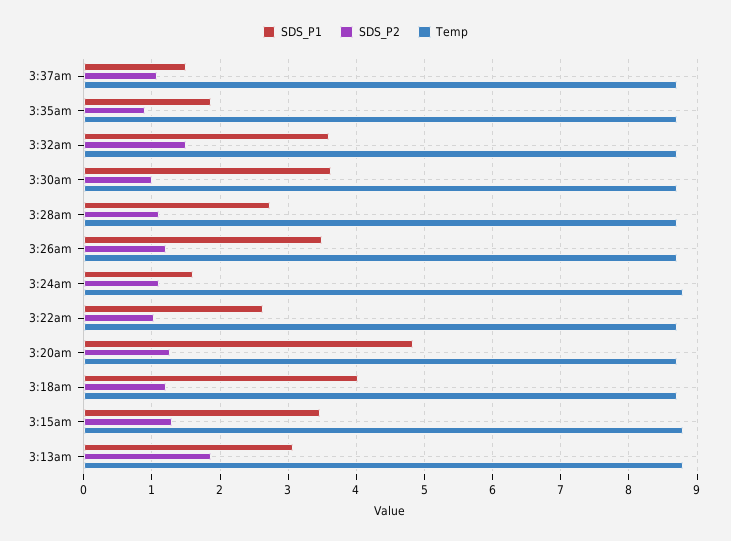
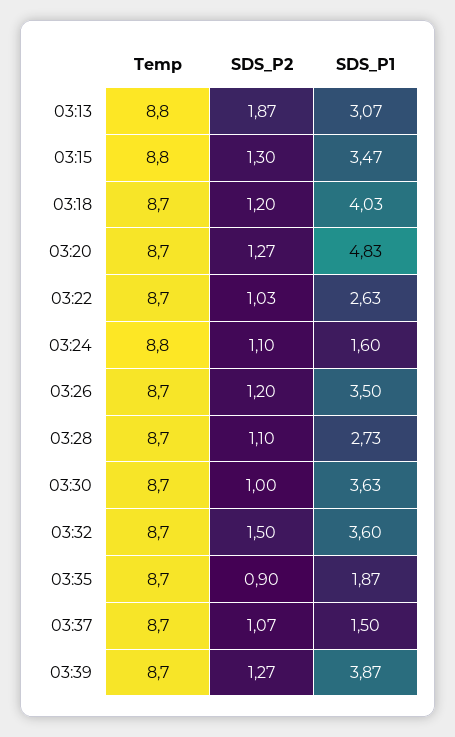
Temp, 03:39: none -> 8.7
SDS_P2, 03:39: none -> 1.27
SDS_P1, 03:39: none -> 3.87

